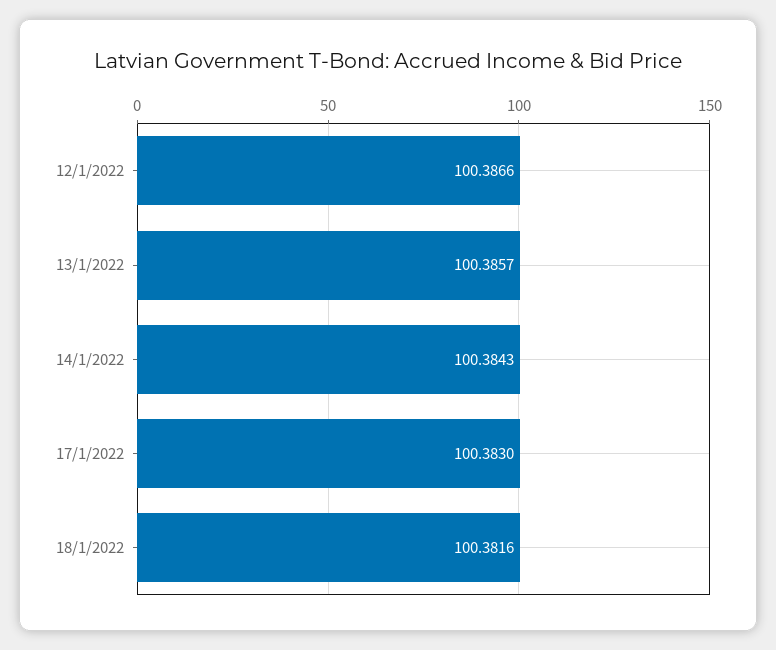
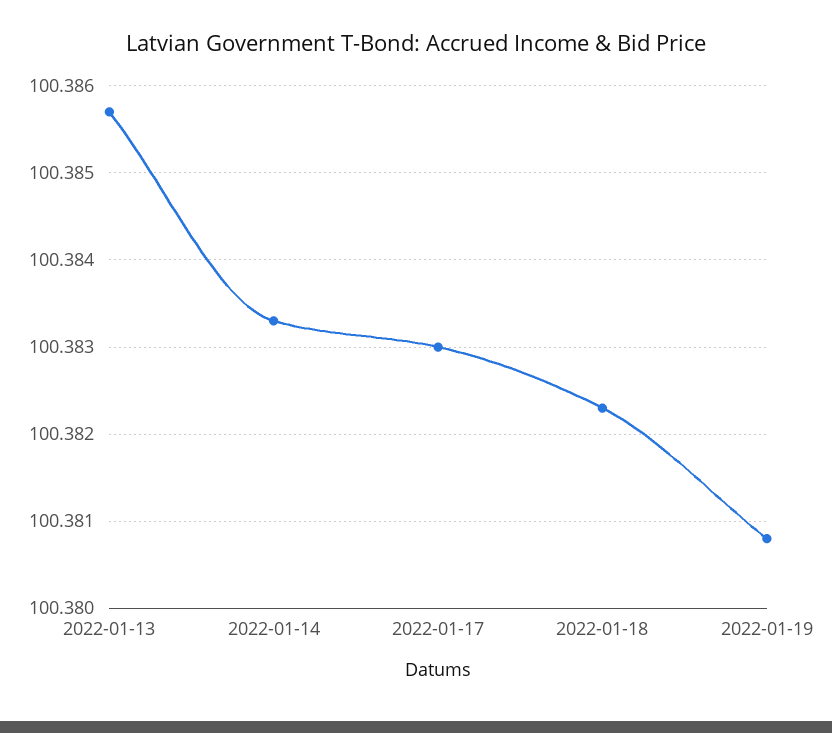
12/1/2022: 100.3866 -> none
14/1/2022: 100.3843 -> 100.3833
18/1/2022: 100.3816 -> 100.3823
2022-01-19: none -> 100.3808

